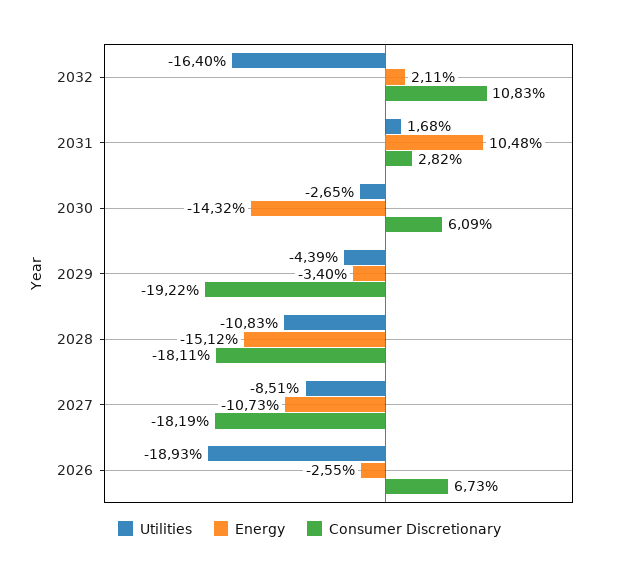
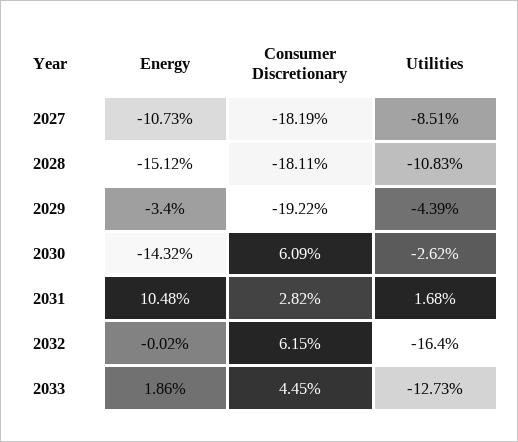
Energy, 2032: 2.11 -> -0.02
Consumer Discretionary, 2032: 10.83 -> 6.15
Utilities, 2030: -2.65 -> -2.62
Utilities, 2026: -18.93 -> none
Energy, 2026: -2.55 -> none
Consumer Discretionary, 2026: 6.73 -> none
Energy, 2033: none -> 1.86
Consumer Discretionary, 2033: none -> 4.45
Utilities, 2033: none -> -12.73

